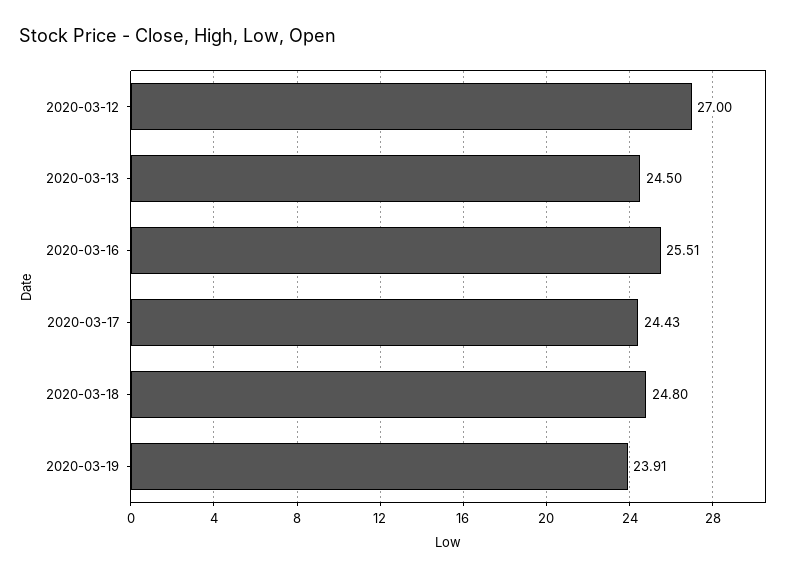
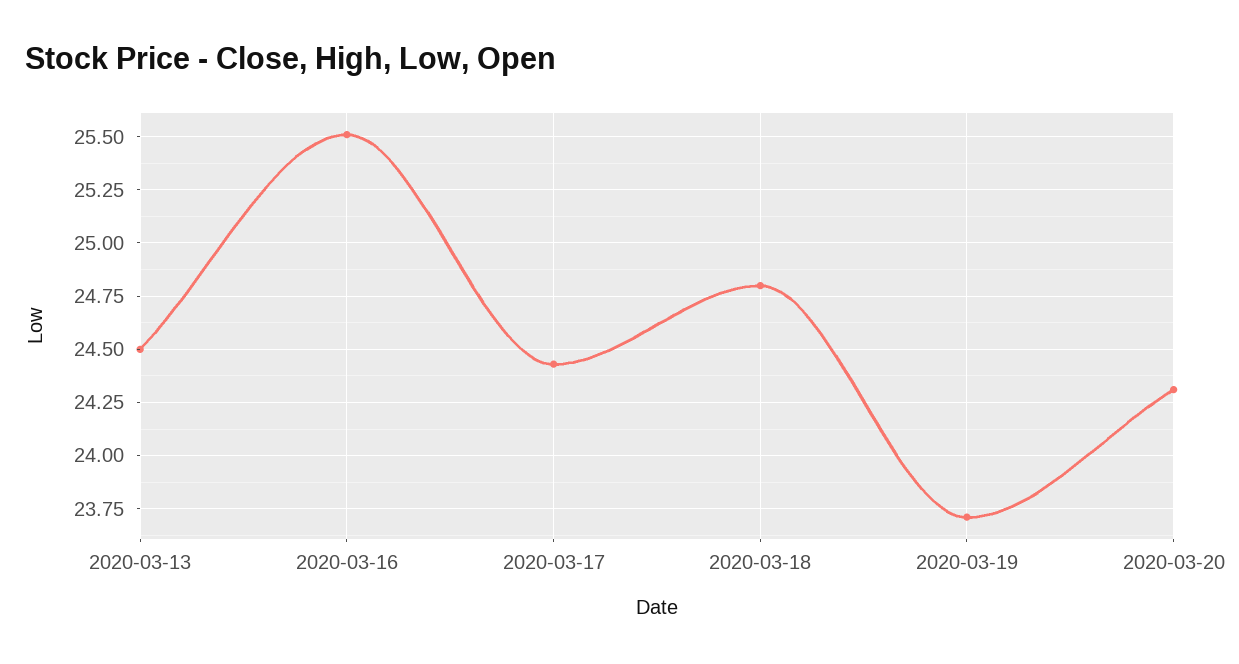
2020-03-12: 27 -> none
2020-03-19: 23.91 -> 23.7
2020-03-20: none -> 24.3

